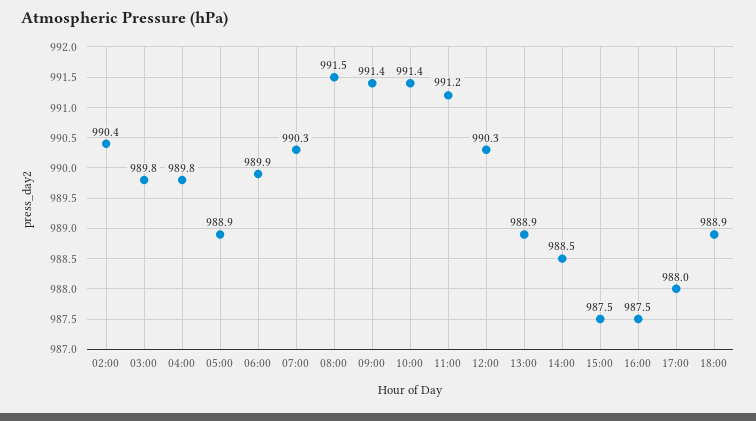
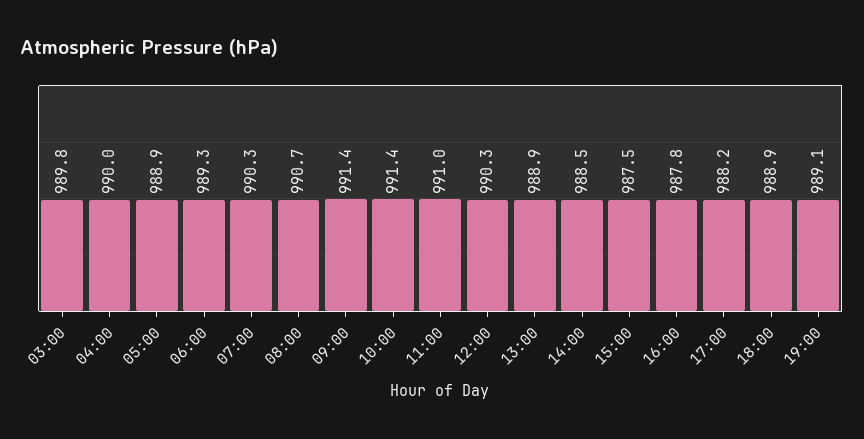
02:00: 990.4 -> none
04:00: 989.8 -> 990
06:00: 989.9 -> 989.3
08:00: 991.5 -> 990.7
11:00: 991.2 -> 991
16:00: 987.5 -> 987.8
17:00: 988 -> 988.2
19:00: none -> 989.1

